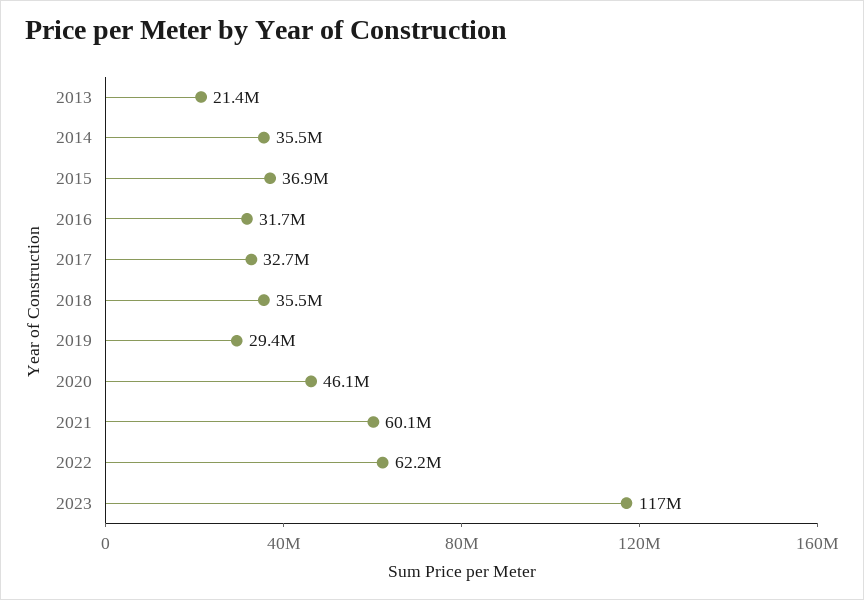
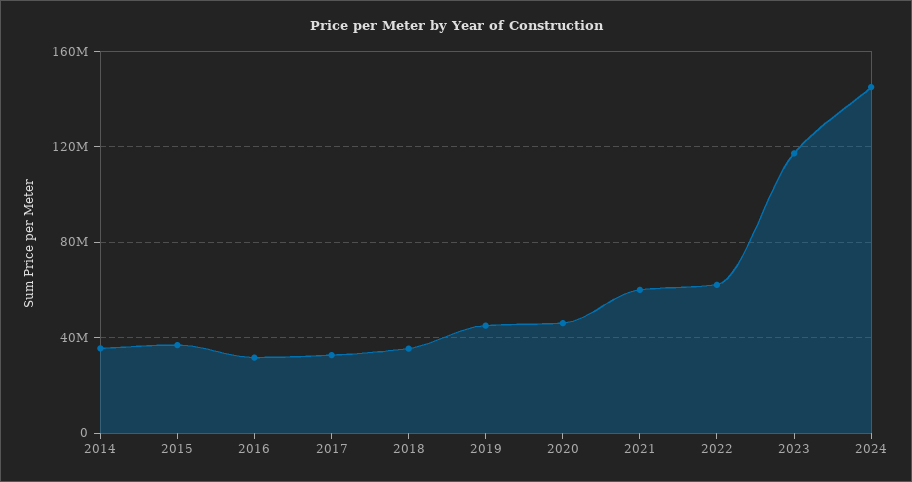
2013: 21400000 -> none
2019: 29400000 -> 45000000
2024: none -> 145000000

